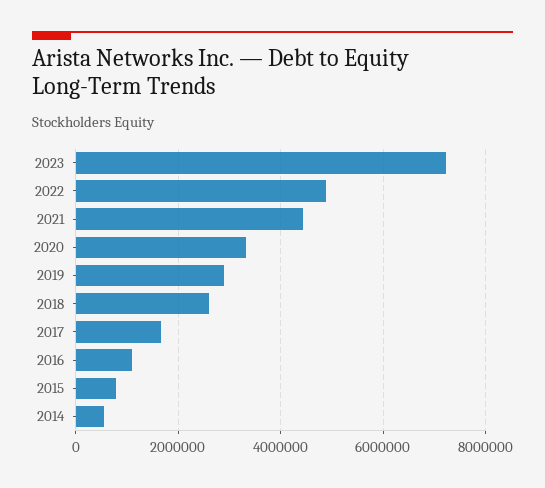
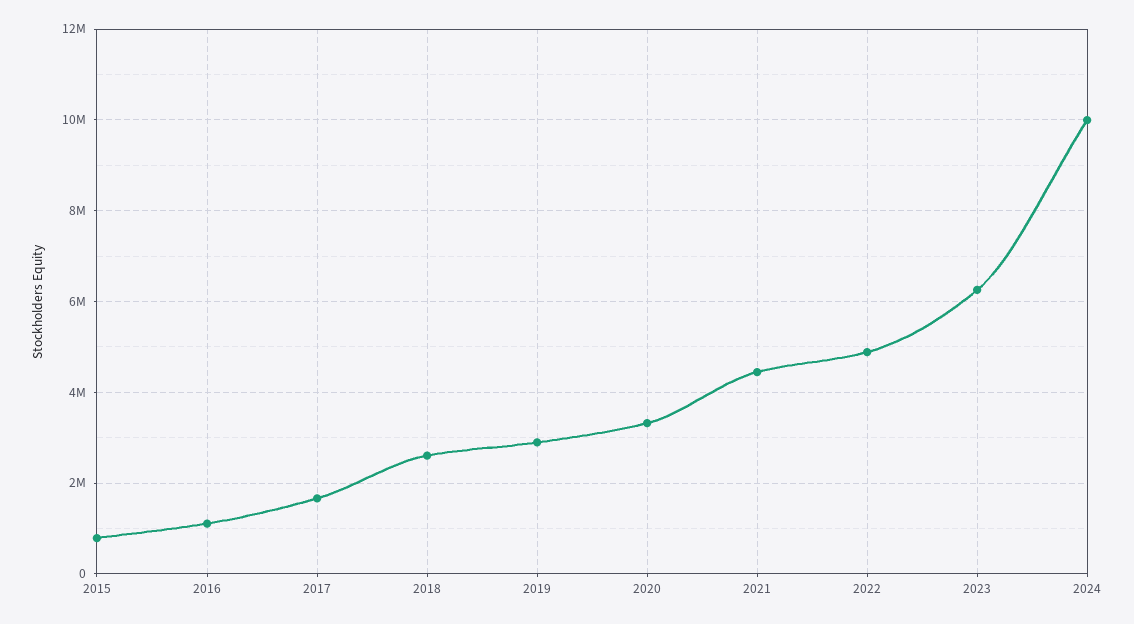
2023: 7200000 -> 6200000
2014: 600000 -> none
2024: none -> 10000000

